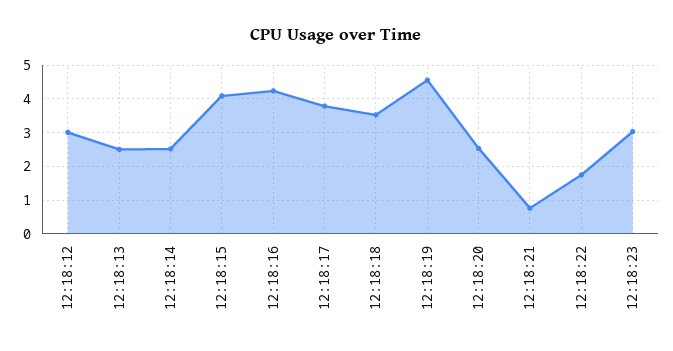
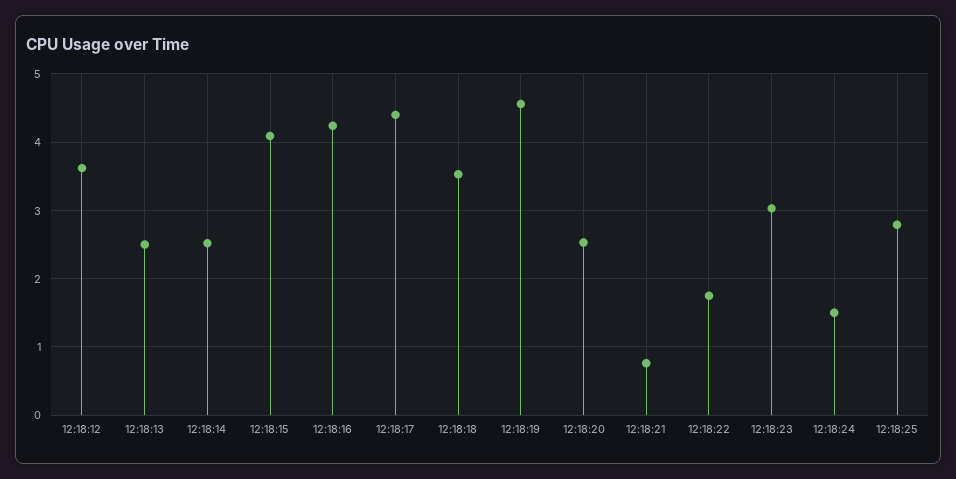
12:18:12: 3 -> 3.6
12:18:17: 3.8 -> 4.4
12:18:24: none -> 1.5
12:18:25: none -> 2.8

